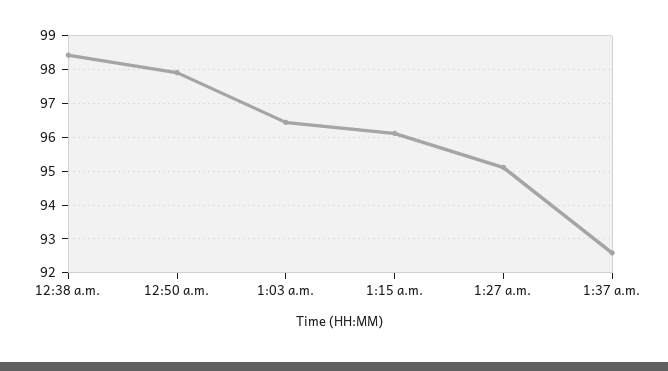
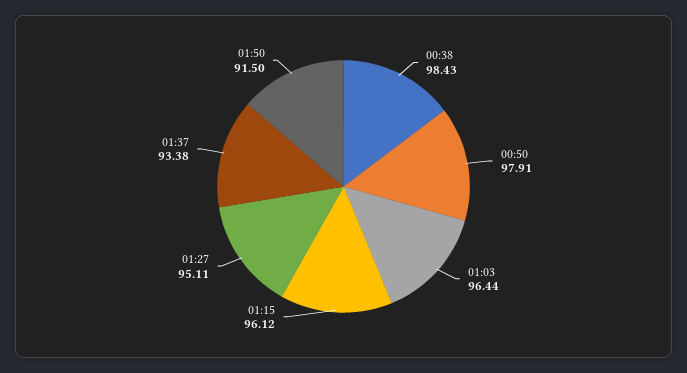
1:37 a.m.: 92.6 -> 93.38
01:50: none -> 91.5

